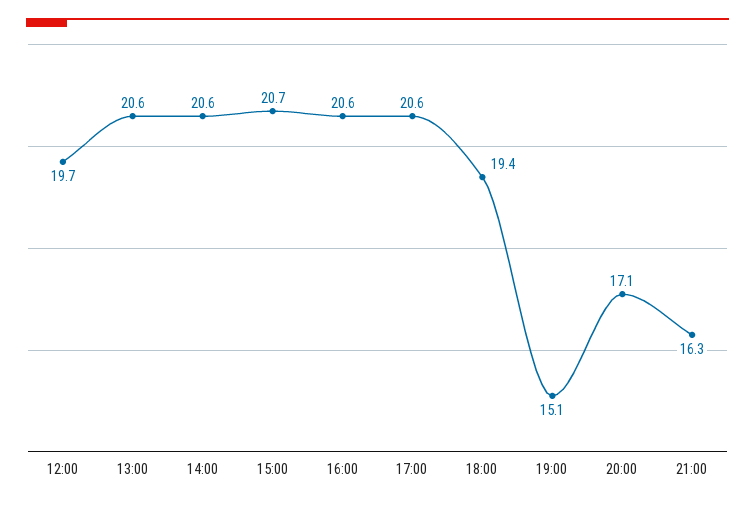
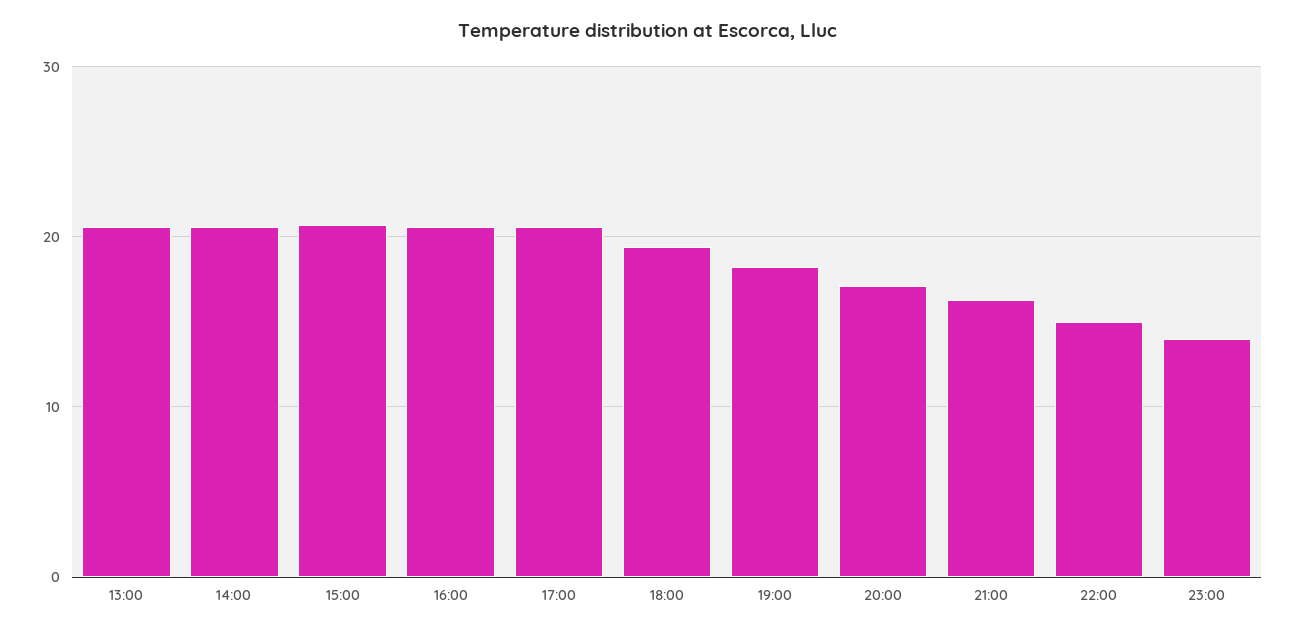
12:00: 19.7 -> none
19:00: 15.1 -> 18
22:00: none -> 15
23:00: none -> 14

